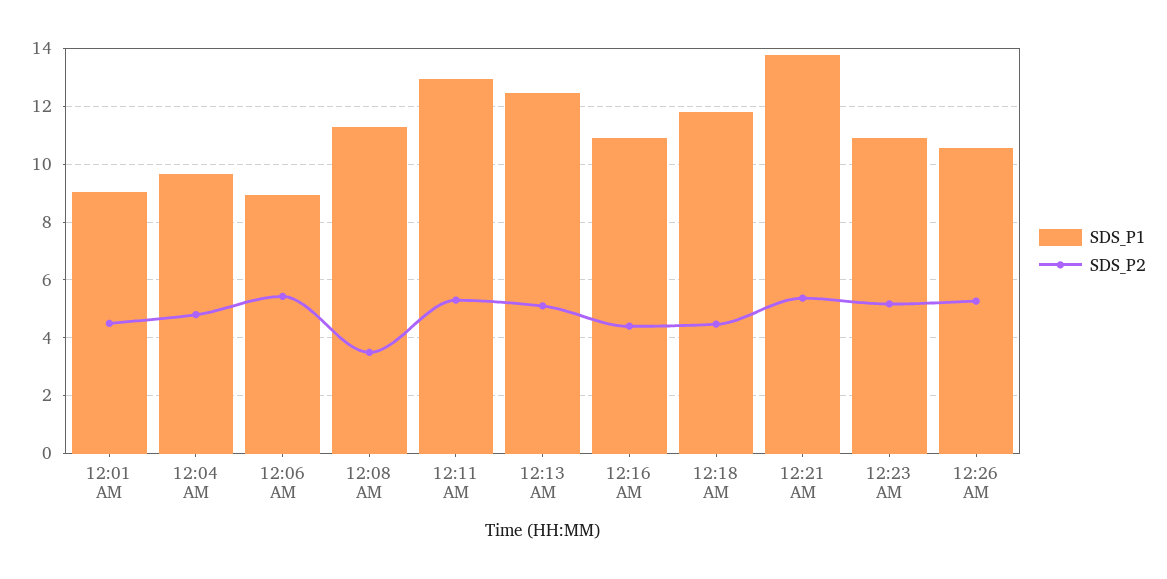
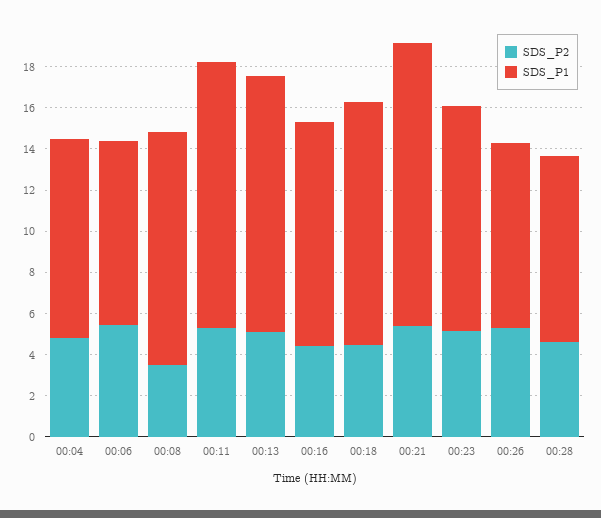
SDS_P1, 12:01 AM: 9 -> none
SDS_P2, 12:01 AM: 4.5 -> none
SDS_P1, 12:26 AM: 10.5 -> 9
SDS_P2, 00:28: none -> 4.5
SDS_P1, 00:28: none -> 9

